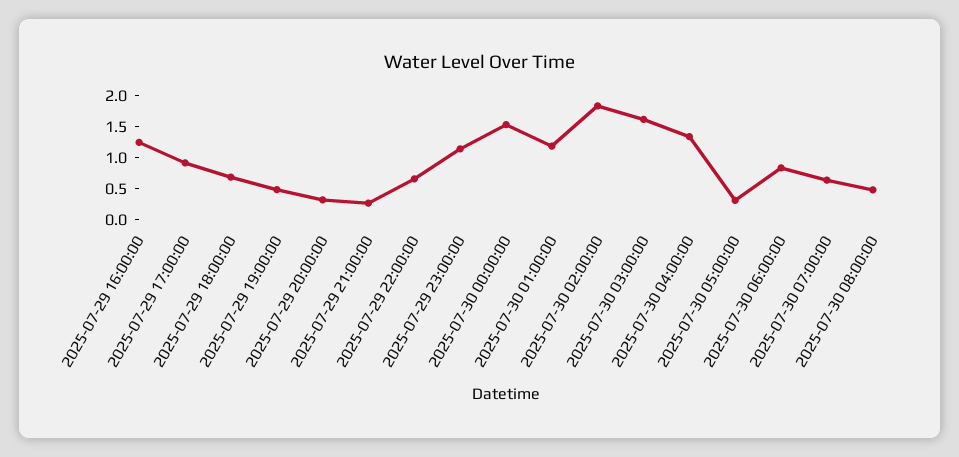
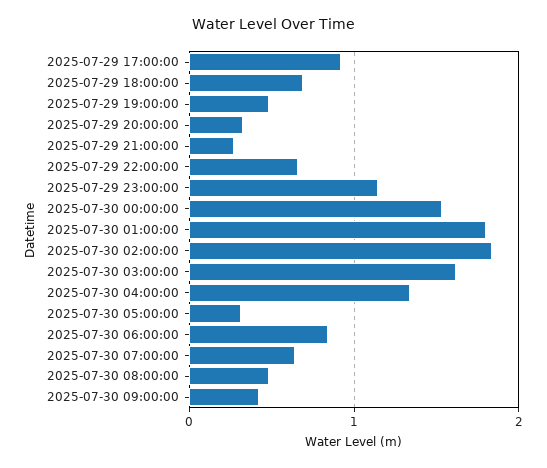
2025-07-29 16:00:00: 1.25 -> none
2025-07-30 01:00:00: 1.25 -> 1.8
2025-07-30 09:00:00: none -> 0.4

